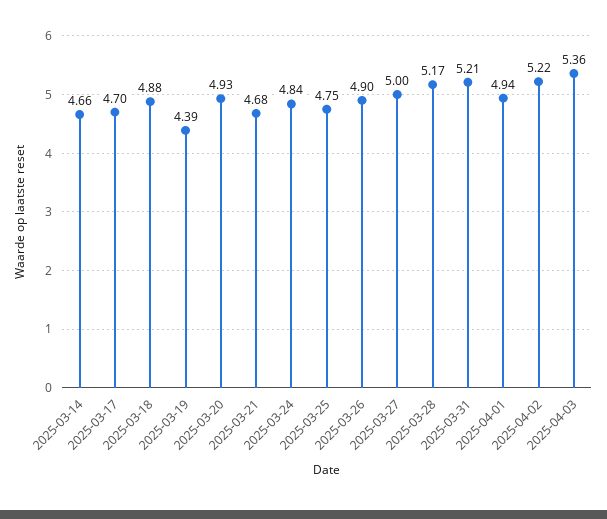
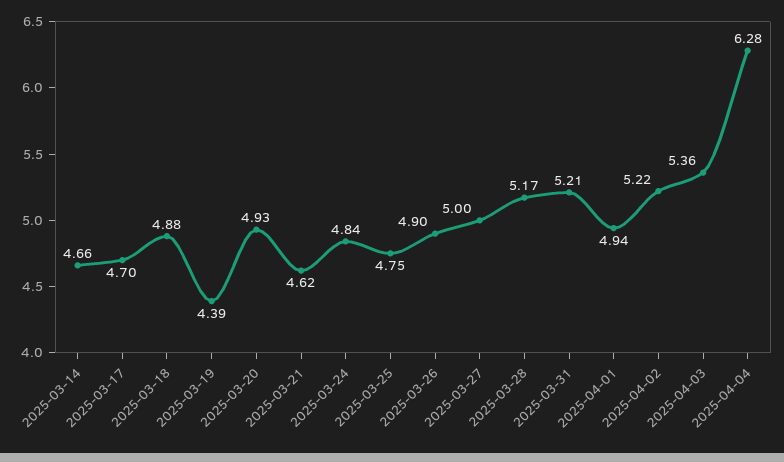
2025-03-21: 4.68 -> 4.62
2025-04-04: none -> 6.28

